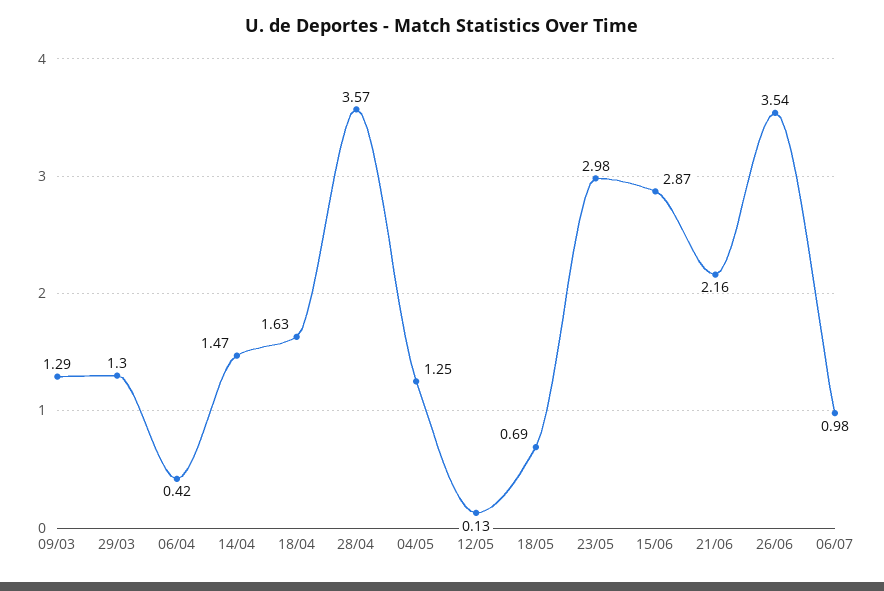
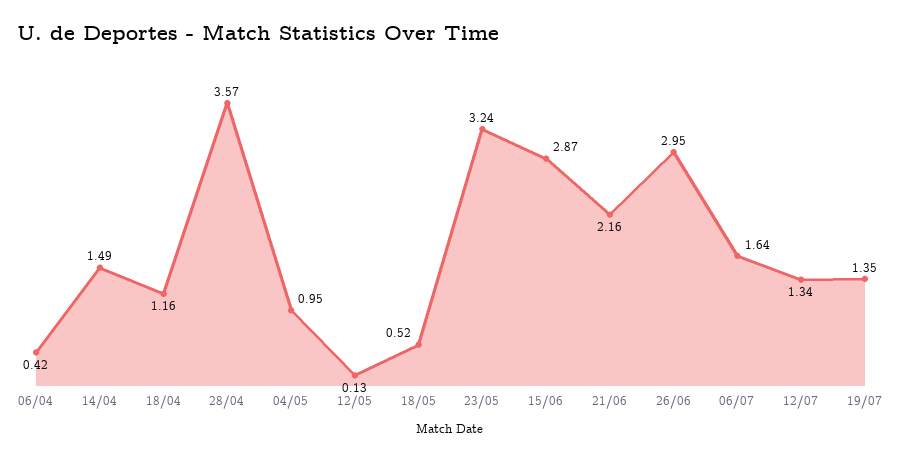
09/03: 1.29 -> none
29/03: 1.3 -> none
14/04: 1.47 -> 1.49
18/04: 1.63 -> 1.16
04/05: 1.25 -> 0.95
18/05: 0.69 -> 0.52
23/05: 2.98 -> 3.24
26/06: 3.54 -> 2.95
06/07: 0.98 -> 1.64
12/07: none -> 1.34
19/07: none -> 1.35

